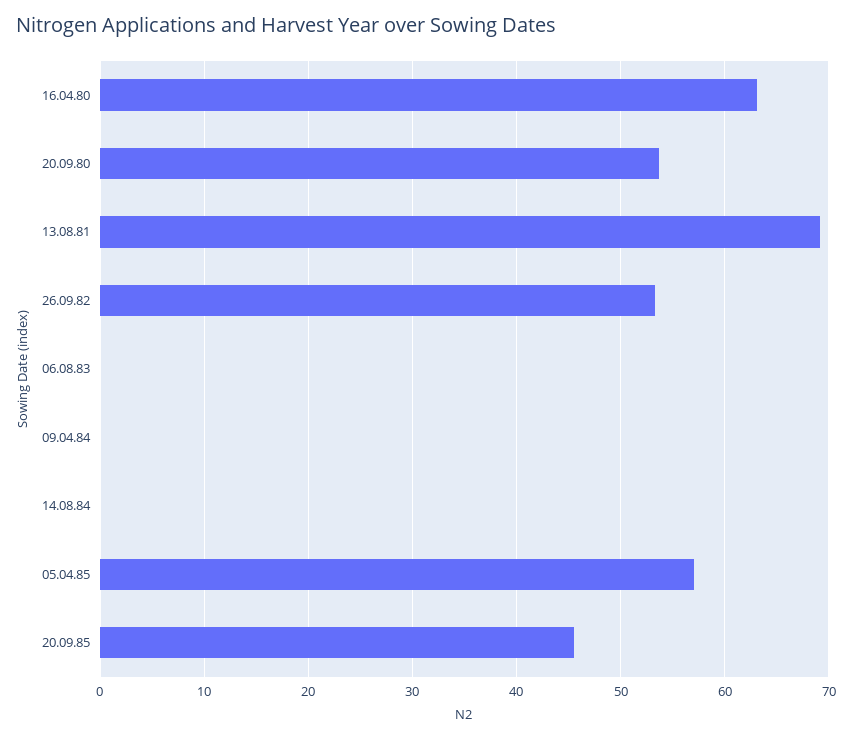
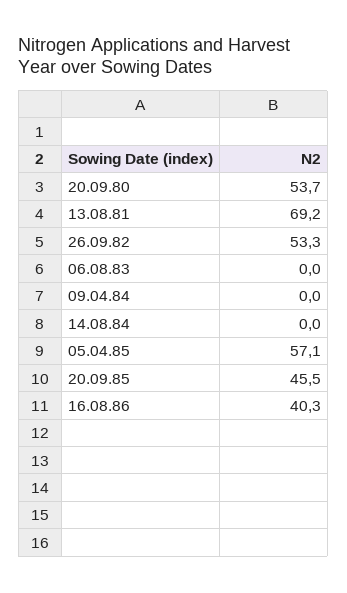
16.04.80: 63 -> none
16.08.86: none -> 40.3

